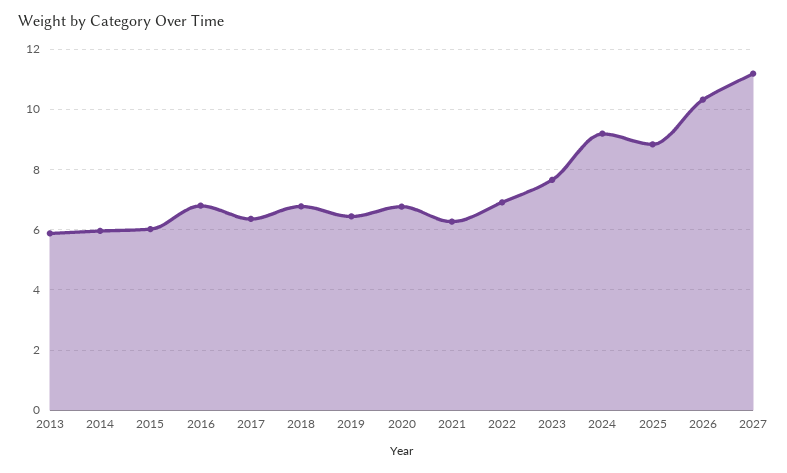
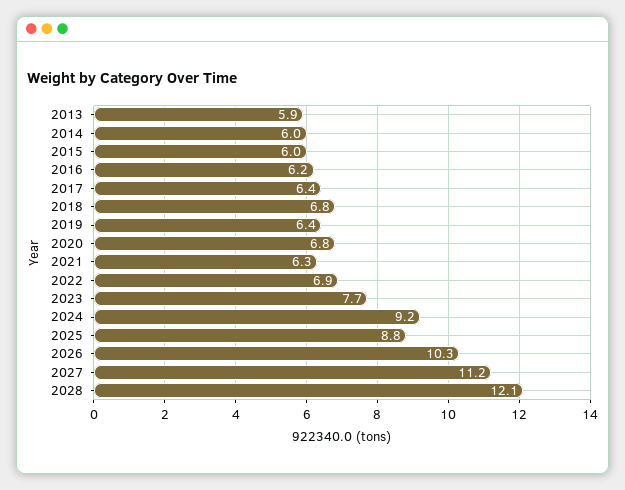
2016: 6.8 -> 6.2
2028: none -> 12.1

